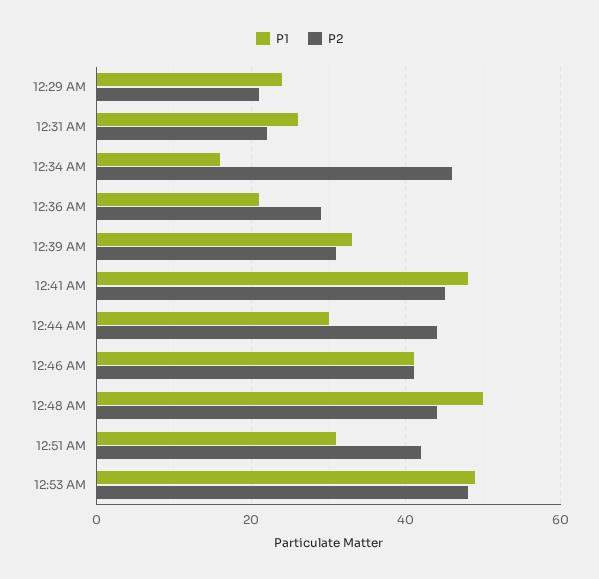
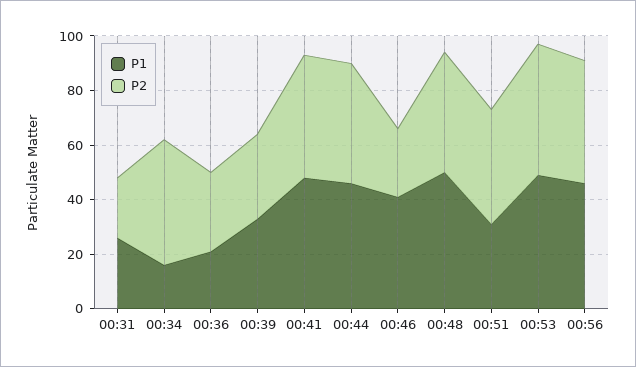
P1, 12:29 AM: 25 -> none
P2, 12:29 AM: 20 -> none
P1, 12:44 AM: 30 -> 45
P2, 12:46 AM: 40 -> 25
P1, 00:56: none -> 45
P2, 00:56: none -> 45

